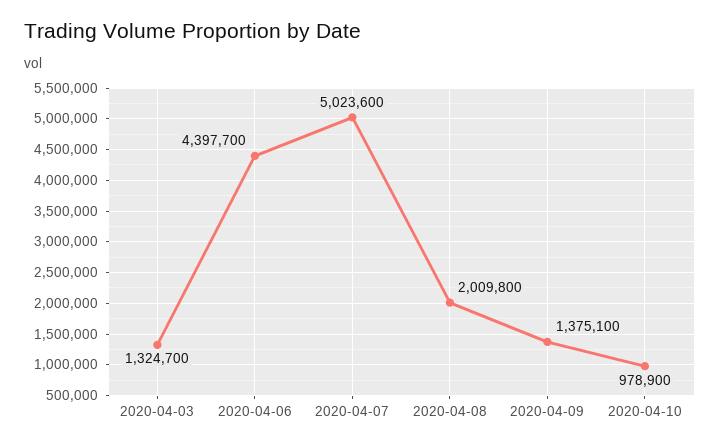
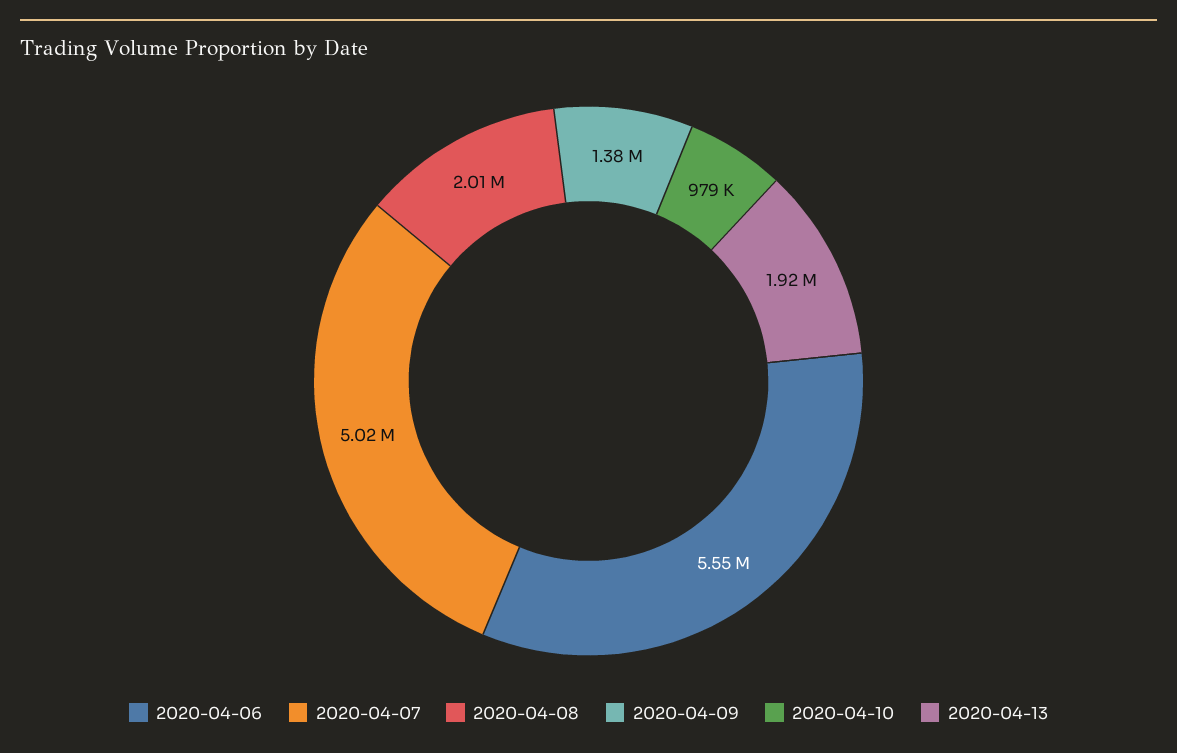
2020-04-03: 1324700 -> none
2020-04-06: 4397700 -> 5550000
2020-04-13: none -> 1920000

